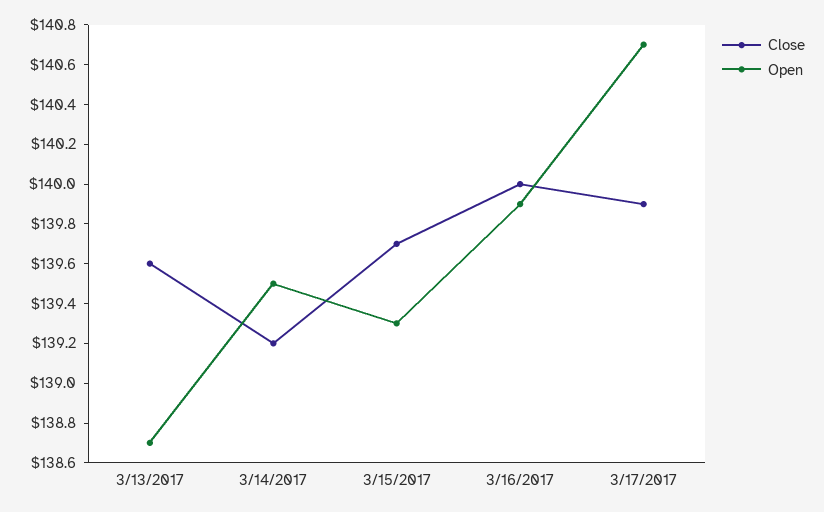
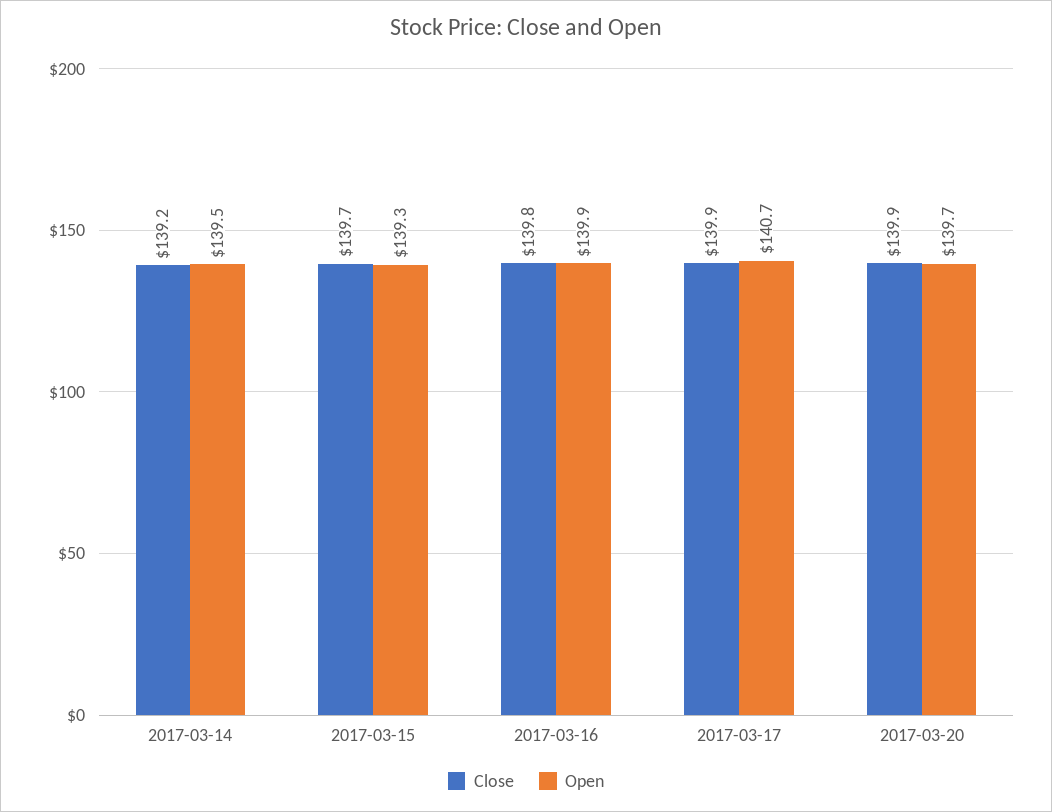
Close, 3/13/2017: 139.6 -> none
Open, 3/13/2017: 138.7 -> none
Close, 3/16/2017: 140 -> 139.8
Close, 2017-03-20: none -> 139.9
Open, 2017-03-20: none -> 139.7

